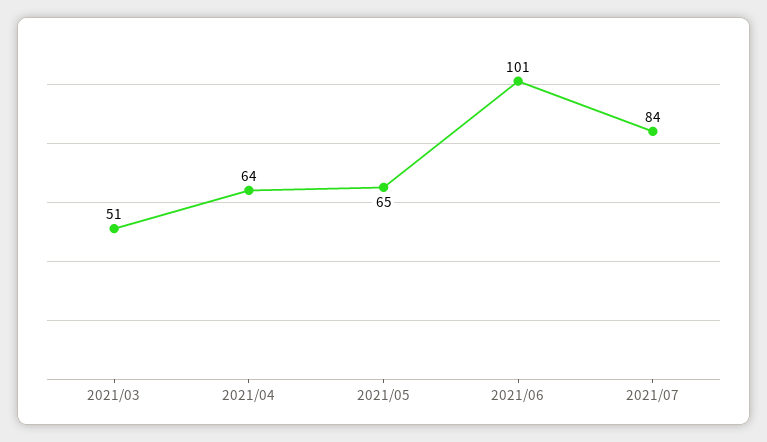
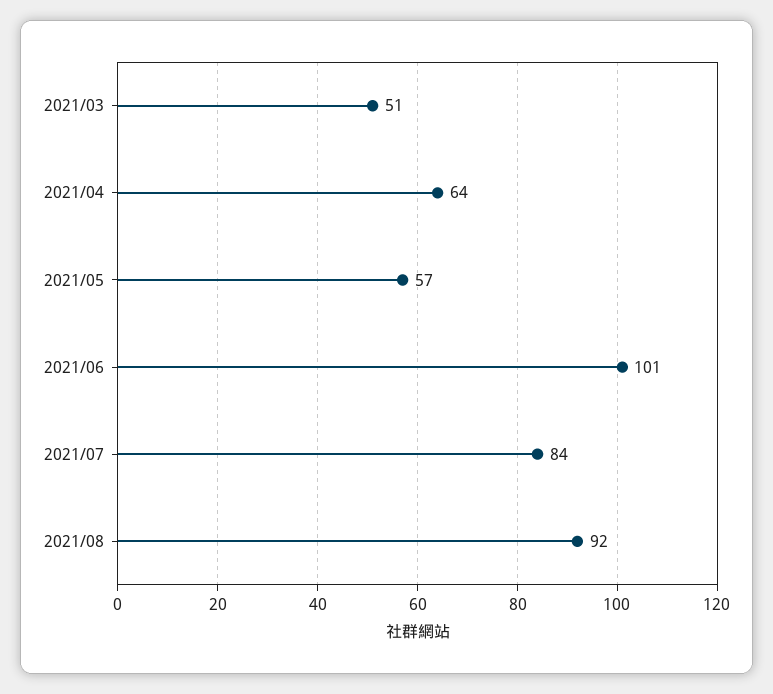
2021/05: 65 -> 57
2021/08: none -> 92

